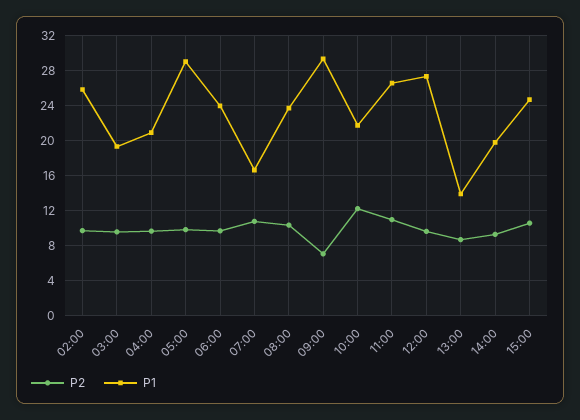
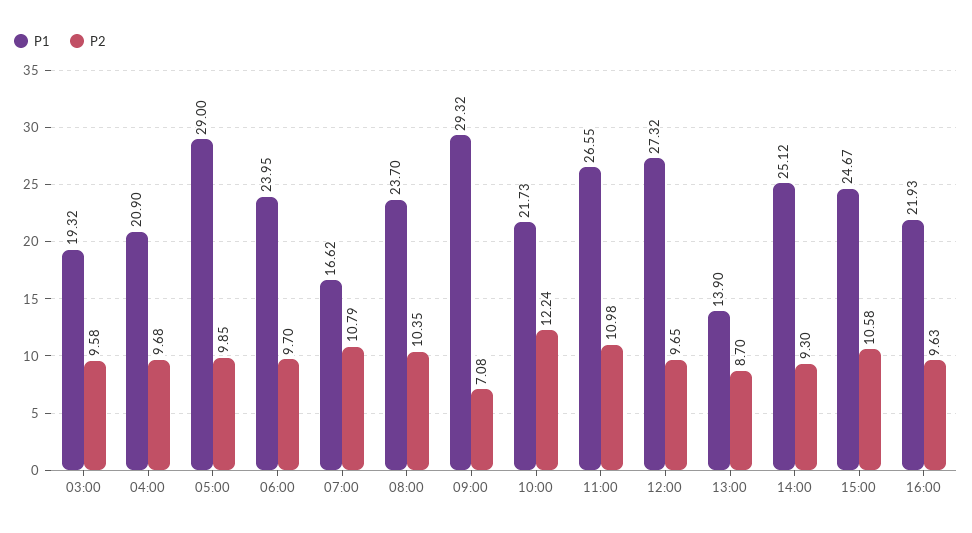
P2, 02:00: 10 -> none
P1, 02:00: 26 -> none
P1, 14:00: 20 -> 25.12
P1, 16:00: none -> 21.93
P2, 16:00: none -> 9.63

